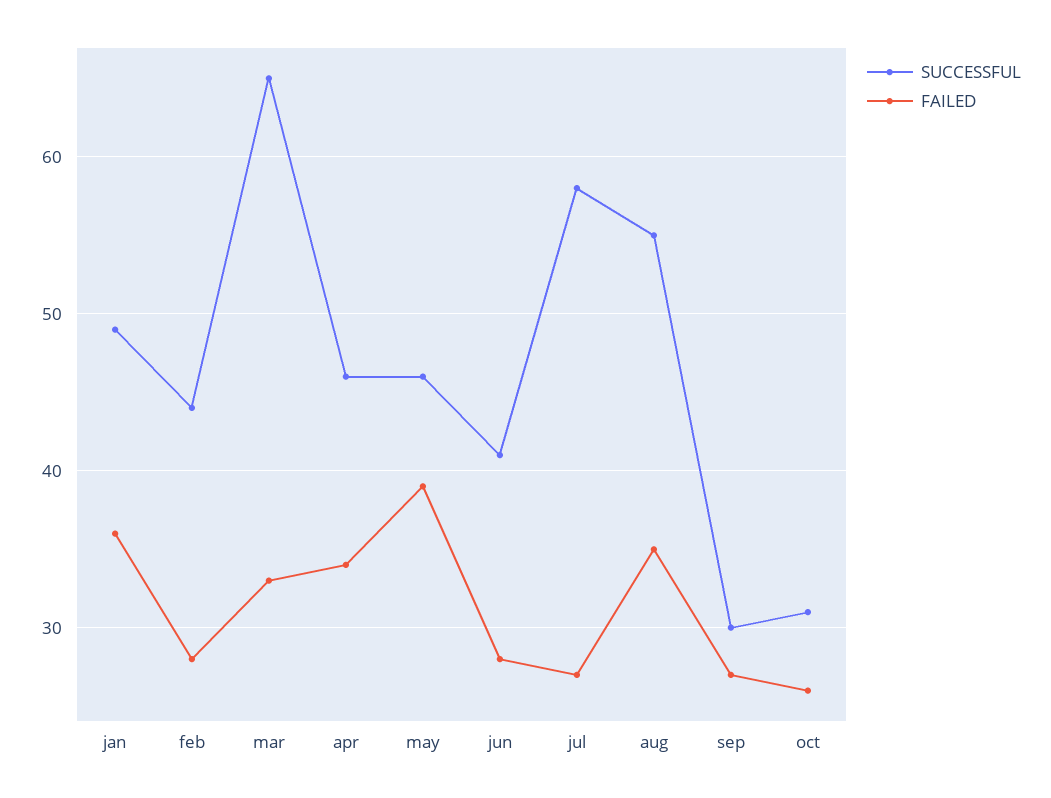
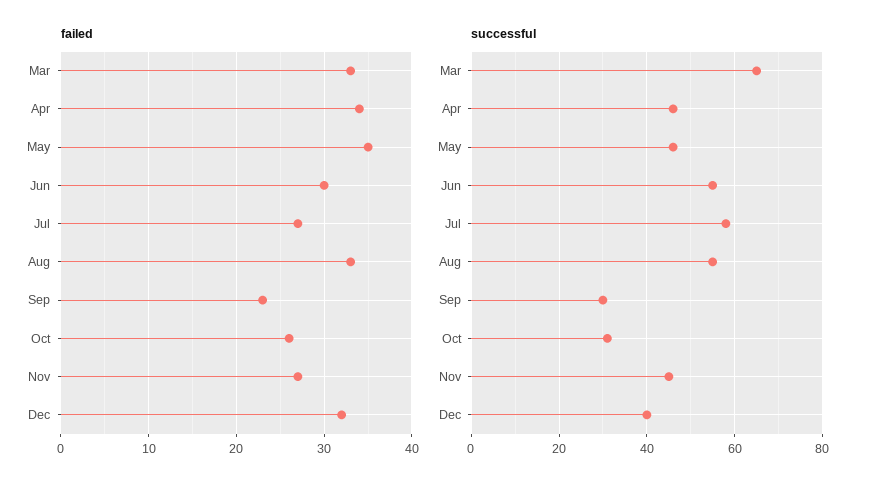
SUCCESSFUL, jan: 49 -> none
FAILED, jan: 36 -> none
SUCCESSFUL, feb: 44 -> none
FAILED, feb: 28 -> none
FAILED, may: 39 -> 35
SUCCESSFUL, jun: 41 -> 55
FAILED, jun: 28 -> 30
FAILED, aug: 35 -> 33
FAILED, sep: 27 -> 23
FAILED, Nov: none -> 27
FAILED, Dec: none -> 32
SUCCESSFUL, Nov: none -> 45
SUCCESSFUL, Dec: none -> 40

